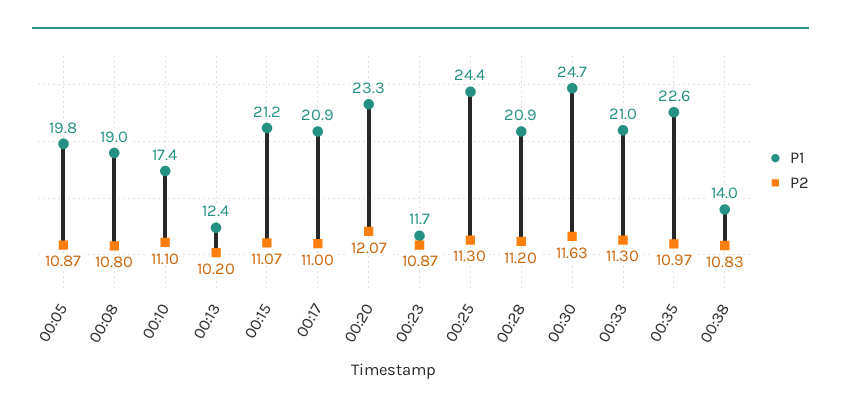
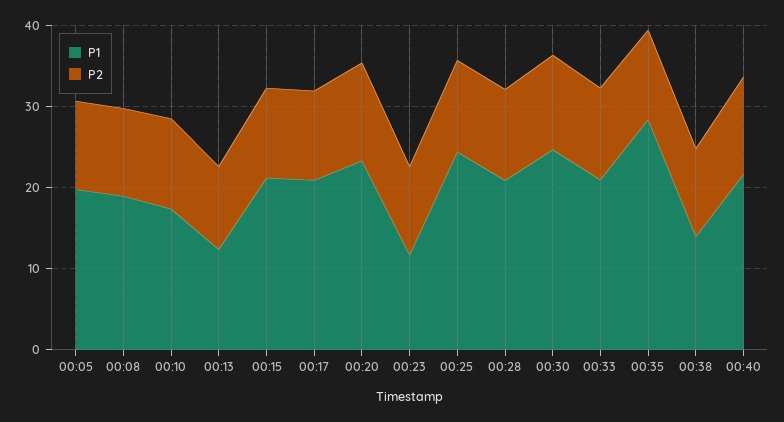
P1, 00:35: 22.6 -> 28
P1, 00:40: none -> 22
P2, 00:40: none -> 12

